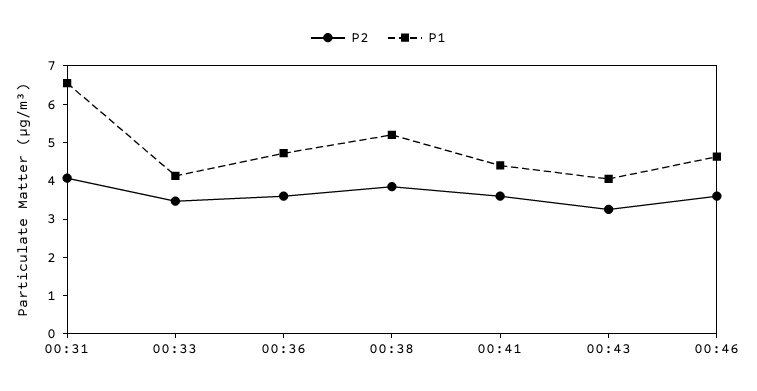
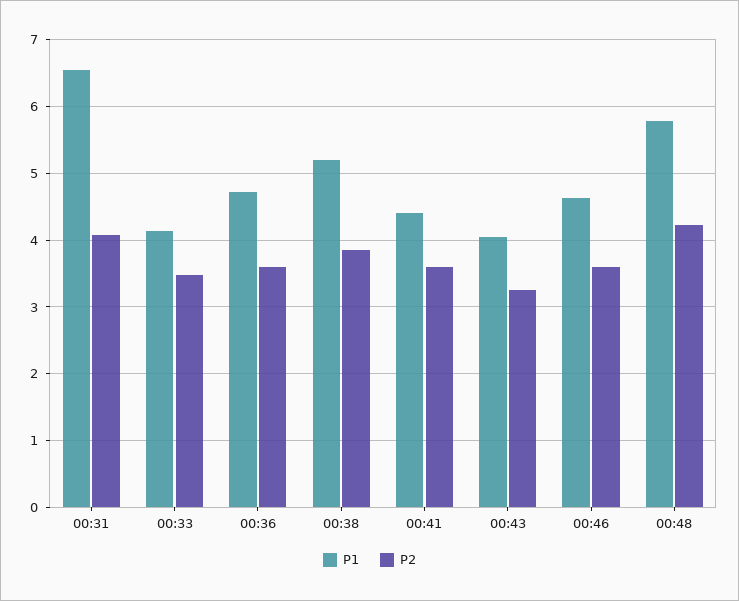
P1, 00:48: none -> 5.8
P2, 00:48: none -> 4.2

